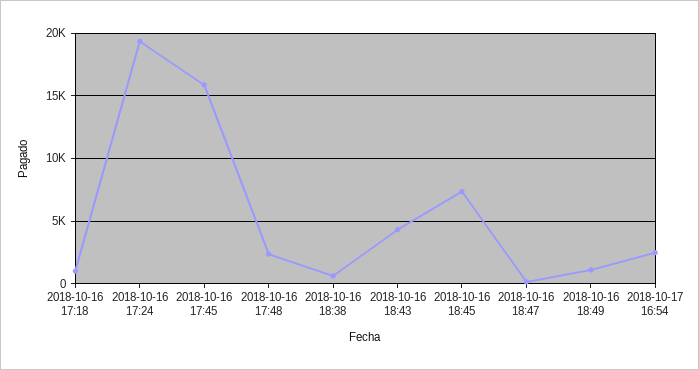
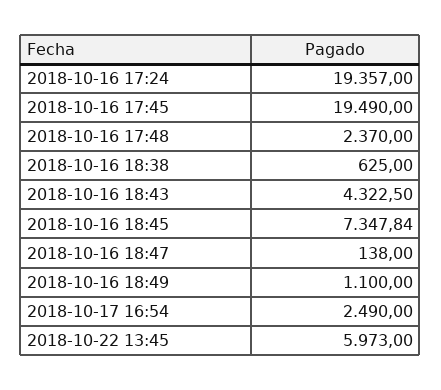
2018-10-16 17:18: 1000 -> none
2018-10-16 17:45: 16000 -> 19490
2018-10-22 13:45: none -> 5973

